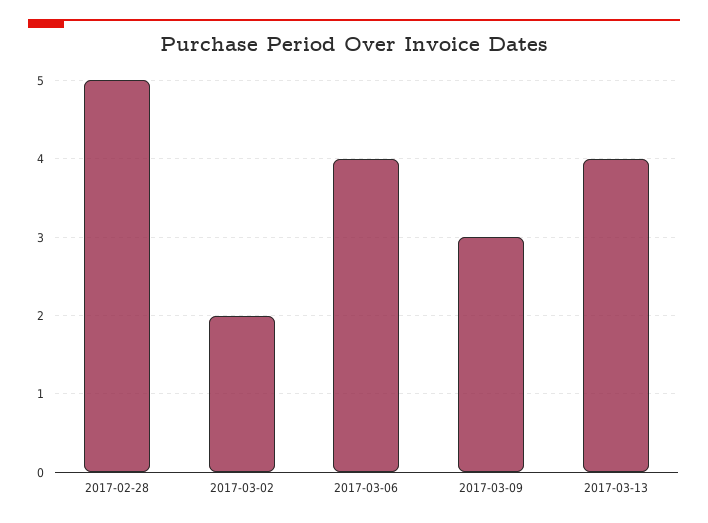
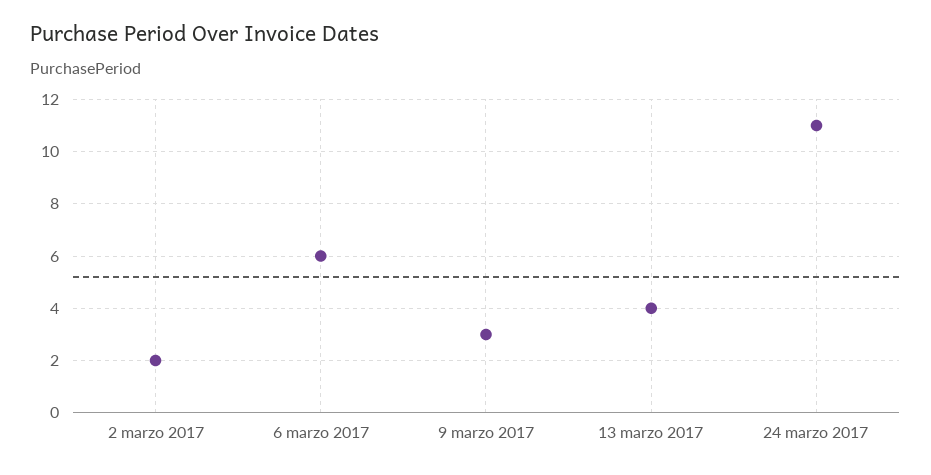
2017-02-28: 5 -> none
2017-03-06: 4 -> 6
24 marzo 2017: none -> 11

